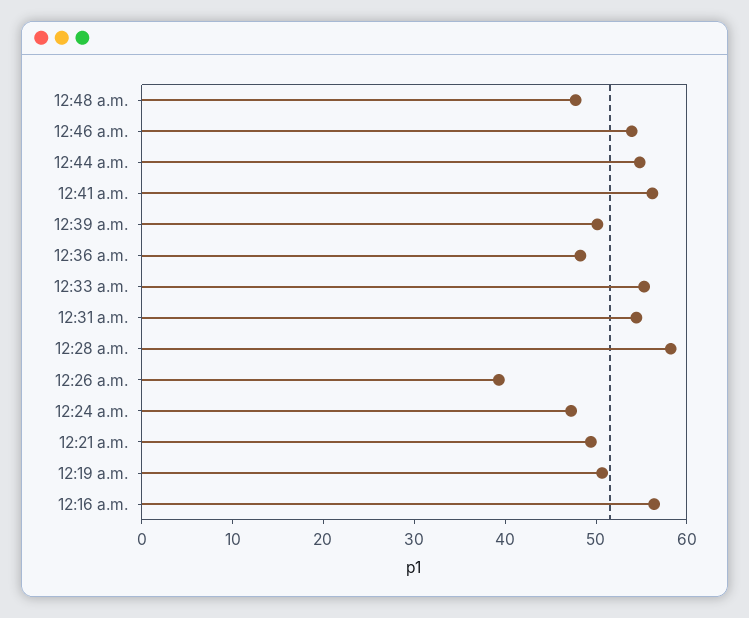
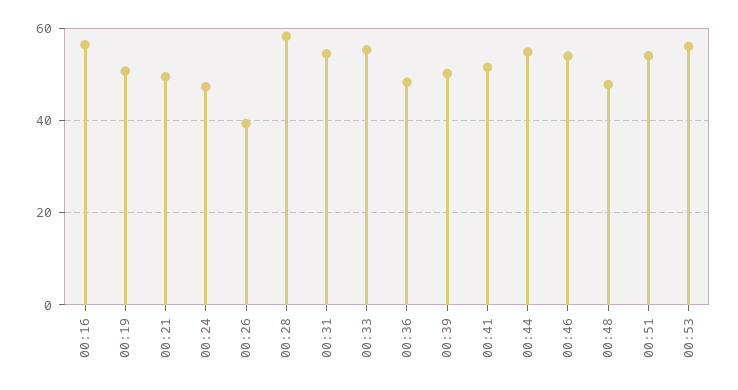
12:41 a.m.: 56 -> 52
00:51: none -> 54
00:53: none -> 56

